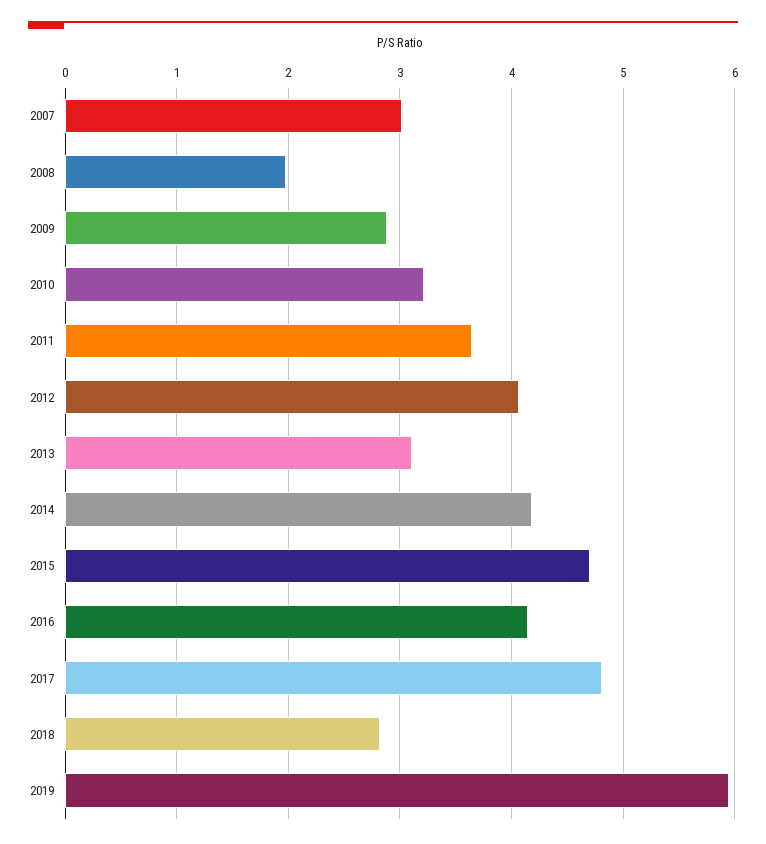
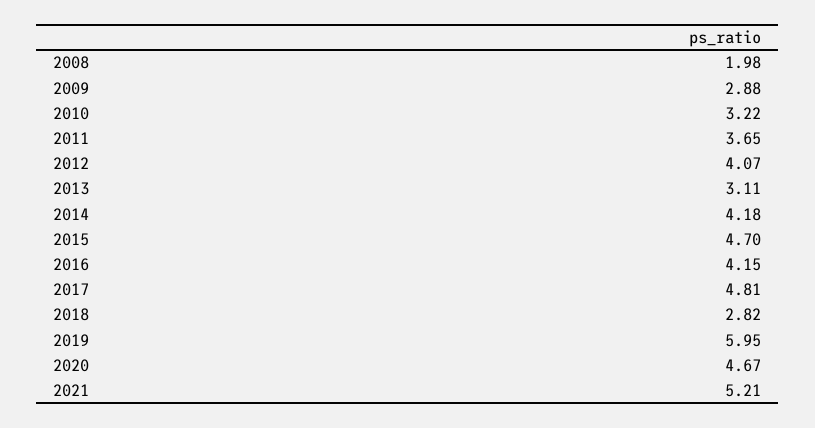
2007: 3 -> none
2020: none -> 4.67
2021: none -> 5.21

